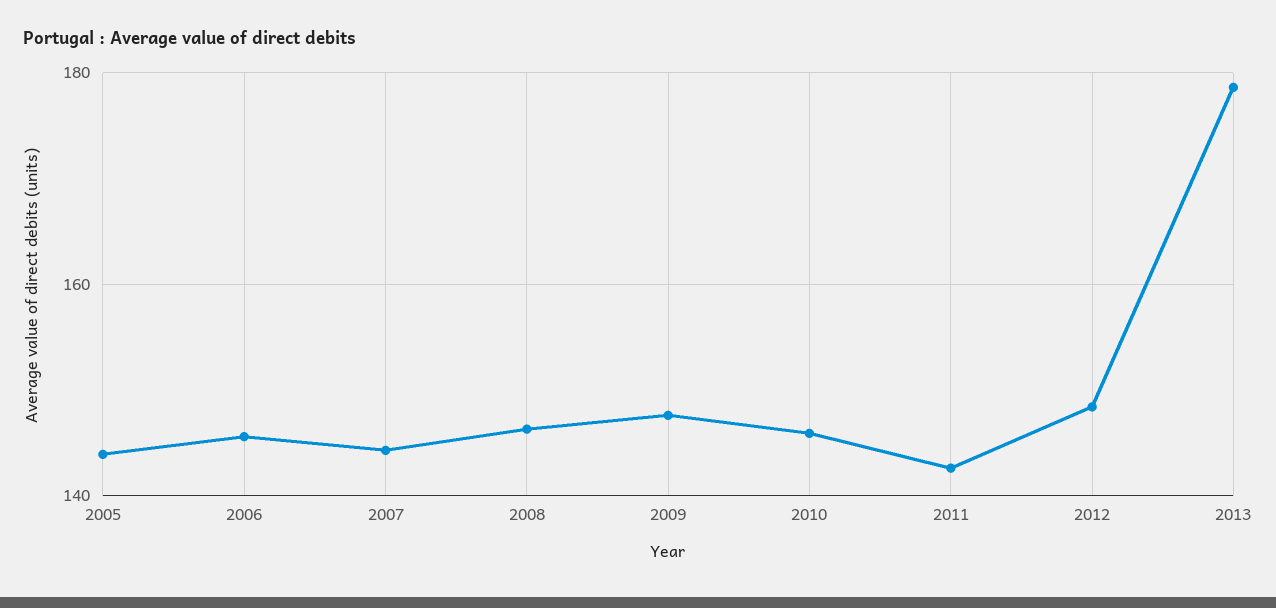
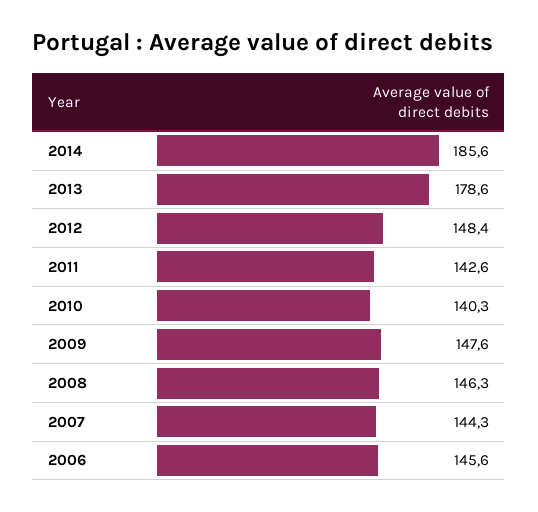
2005: 144 -> none
2010: 146 -> 140.3
2014: none -> 185.6

